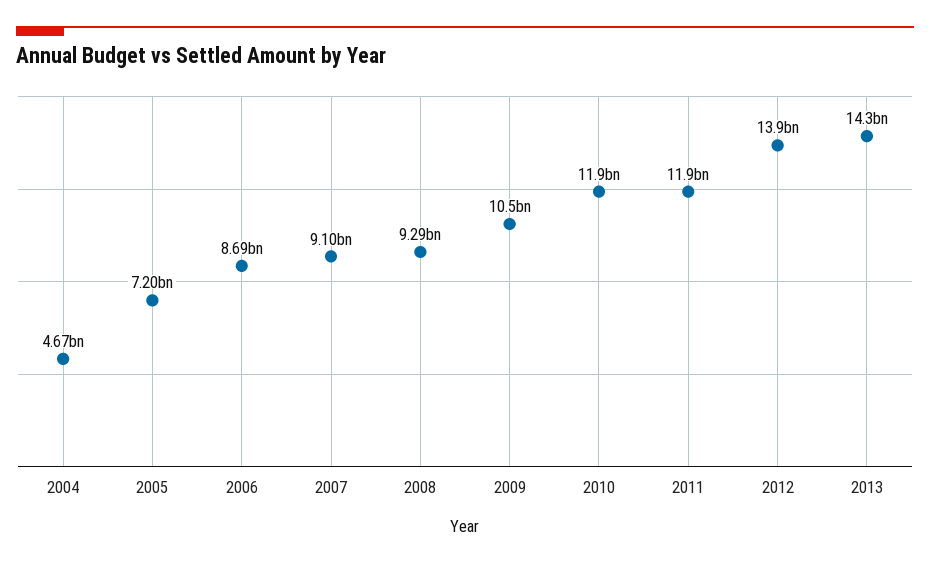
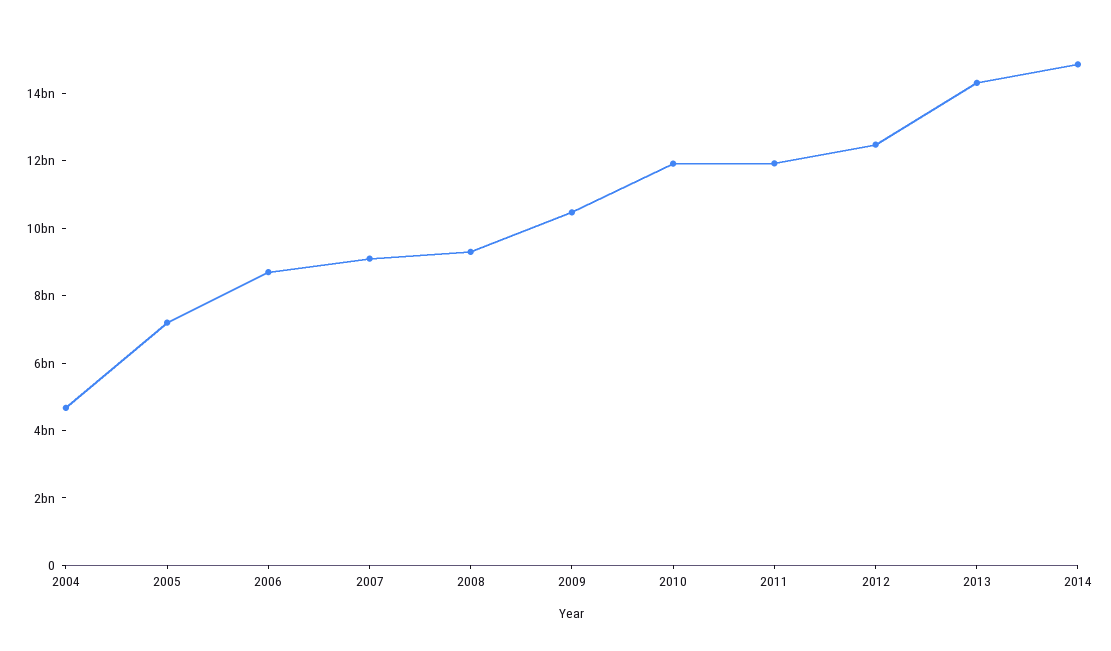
2012: 13900000000 -> 12500000000
2014: none -> 15000000000

